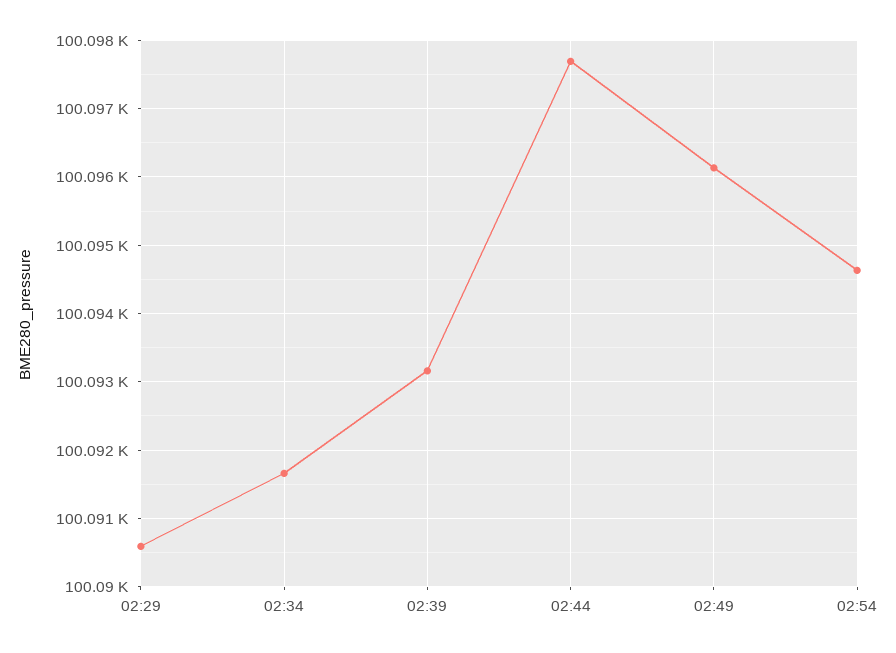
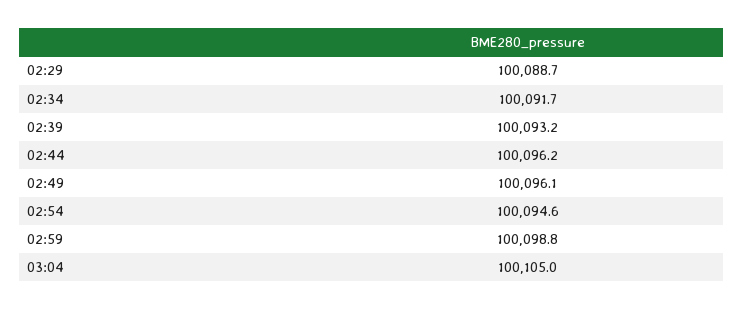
02:29: 100090.6 -> 100088.7
02:44: 100097.7 -> 100096.2
02:59: none -> 100098.8
03:04: none -> 100105

